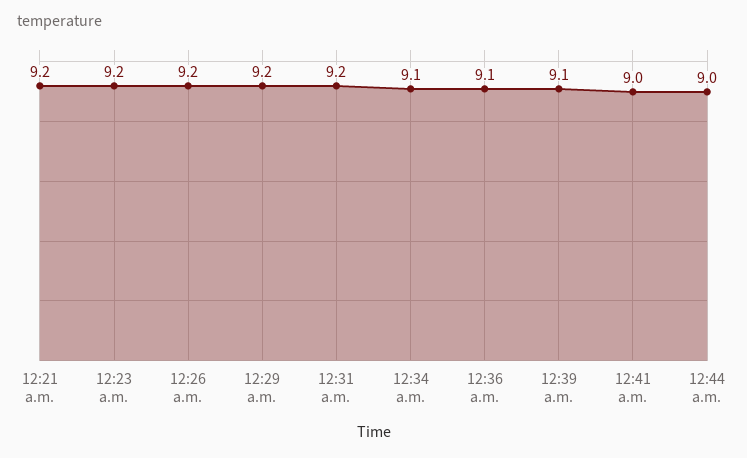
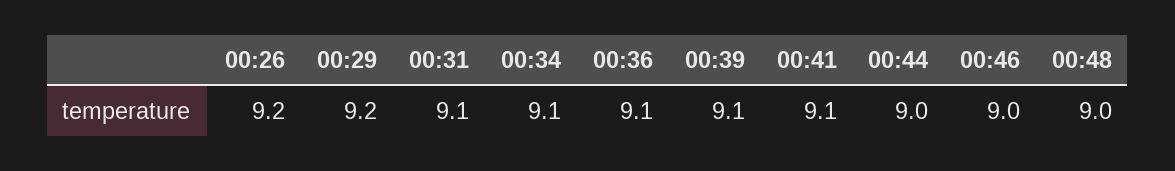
12:21 a.m.: 9.2 -> none
12:23 a.m.: 9.2 -> none
12:31 a.m.: 9.2 -> 9.1
12:41 a.m.: 9 -> 9.1
00:46: none -> 9
00:48: none -> 9

